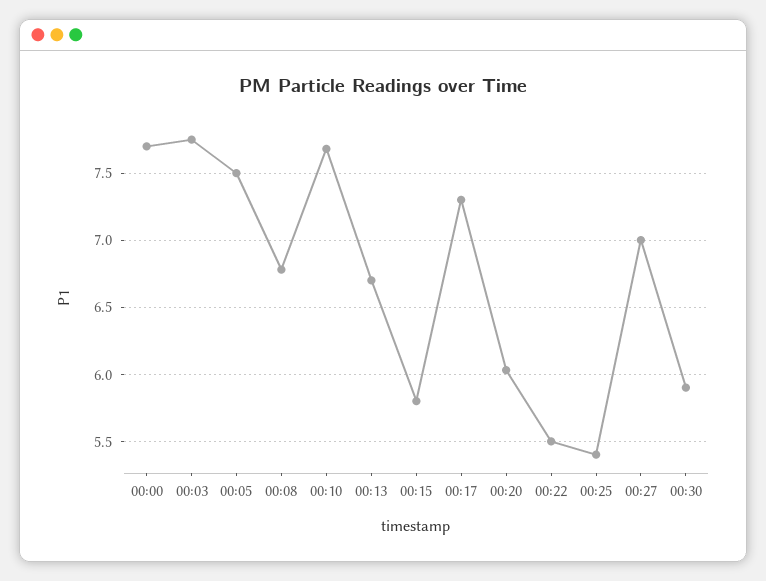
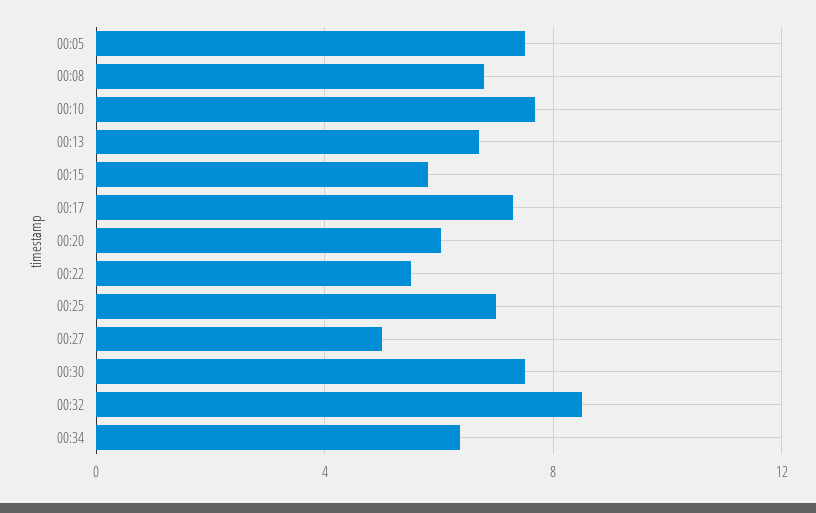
00:00: 7.7 -> none
00:03: 7.75 -> none
00:25: 5.4 -> 7
00:27: 7 -> 5
00:30: 5.9 -> 7.5
00:32: none -> 8.5
00:34: none -> 6.5

